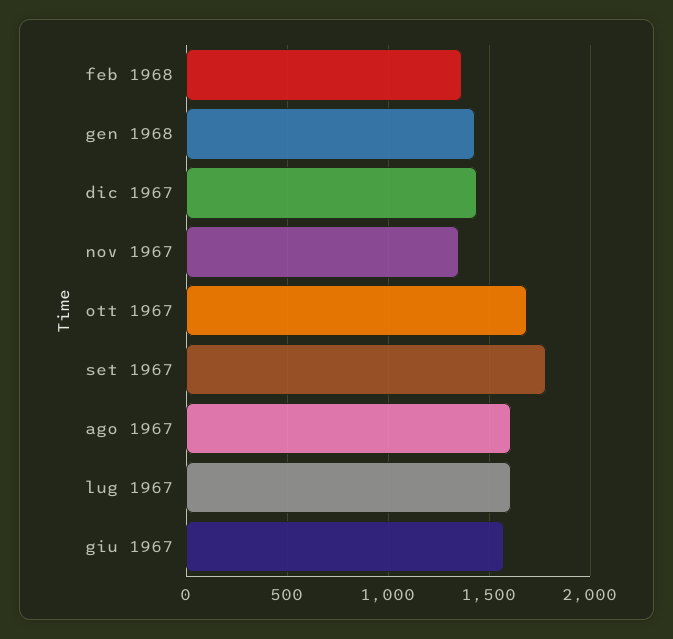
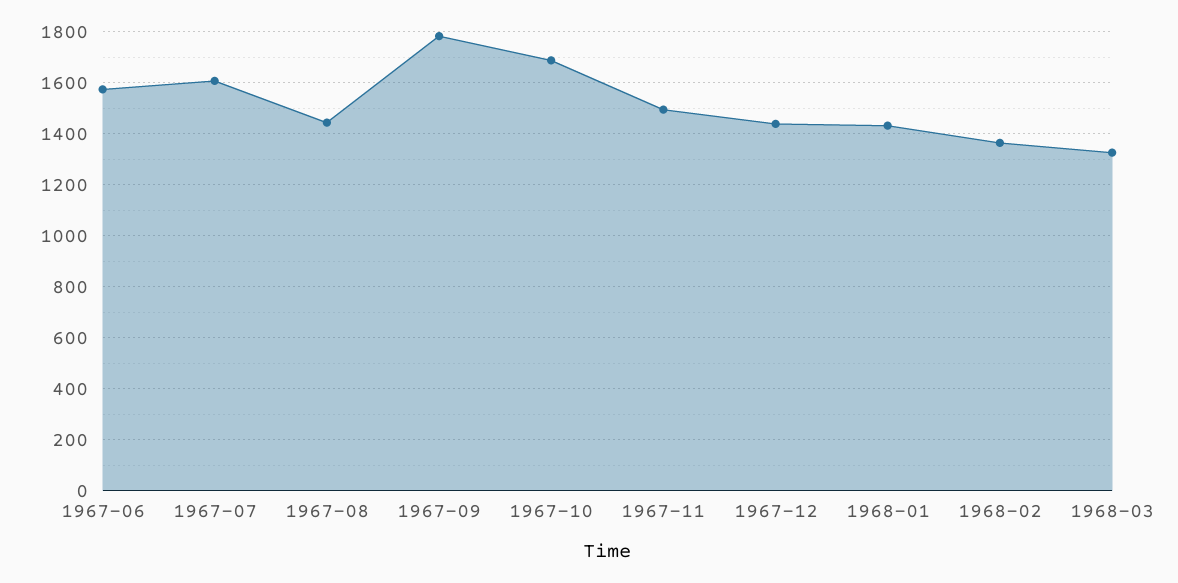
nov 1967: 1350 -> 1500
ago 1967: 1600 -> 1450
1968-03: none -> 1325

